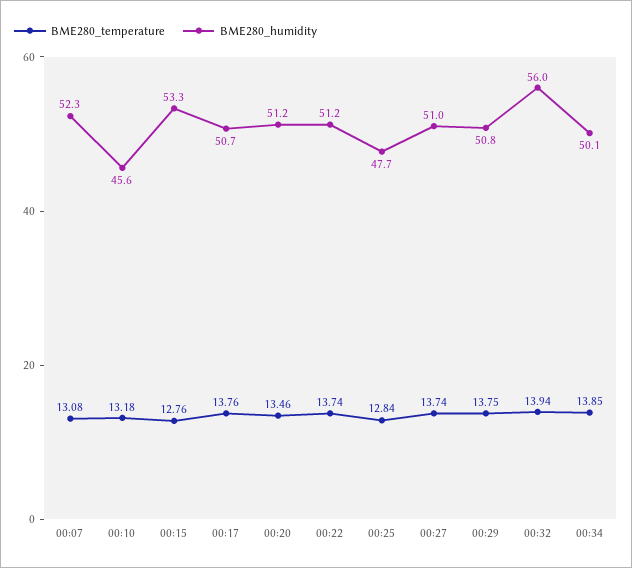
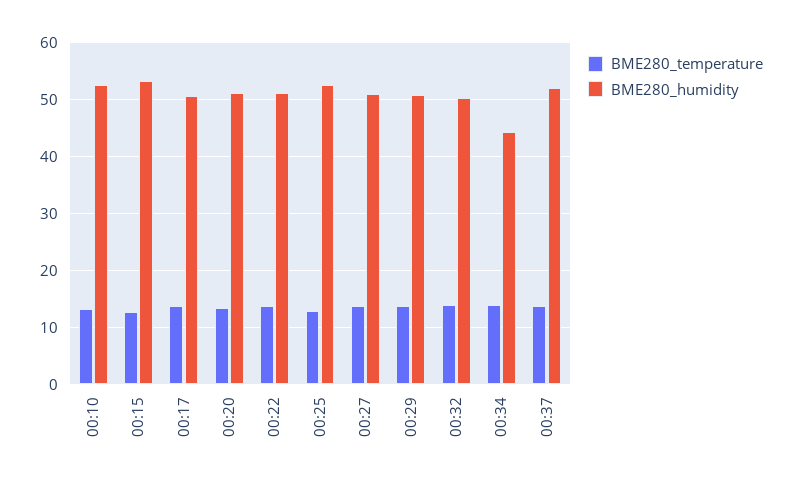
BME280_temperature, 00:07: 13.08 -> none
BME280_humidity, 00:07: 52.3 -> none
BME280_humidity, 00:10: 45.6 -> 52
BME280_humidity, 00:25: 47.7 -> 52
BME280_humidity, 00:32: 56 -> 50
BME280_humidity, 00:34: 50.1 -> 44
BME280_temperature, 00:37: none -> 14
BME280_humidity, 00:37: none -> 52

